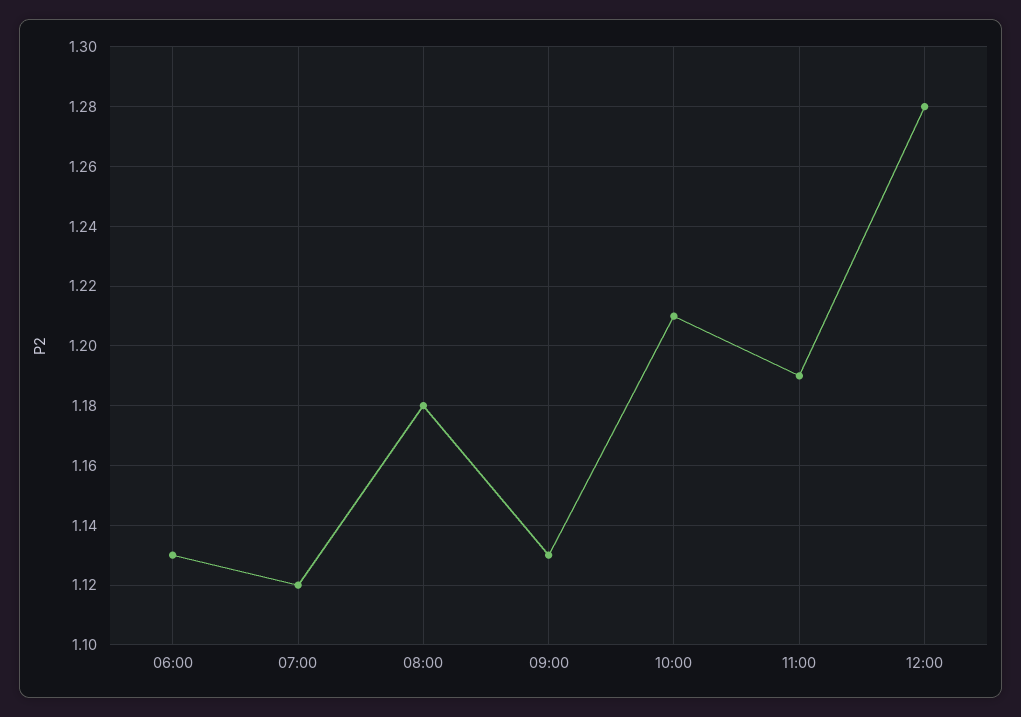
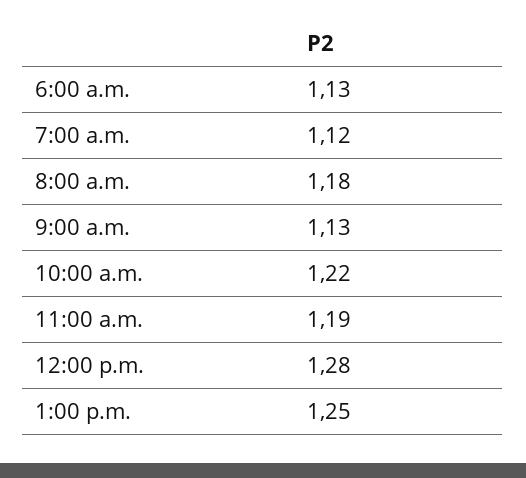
10:00: 1.21 -> 1.22
1:00 p.m.: none -> 1.25

